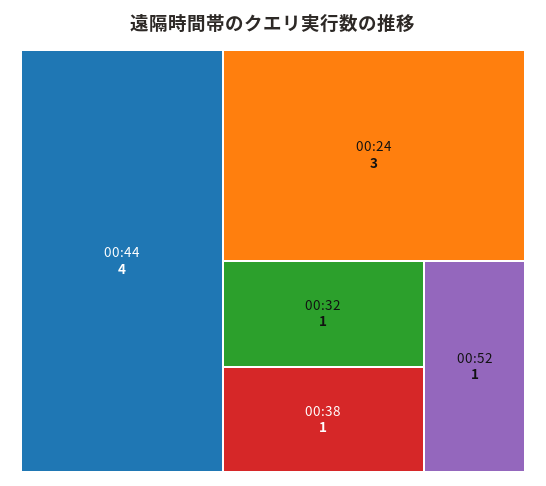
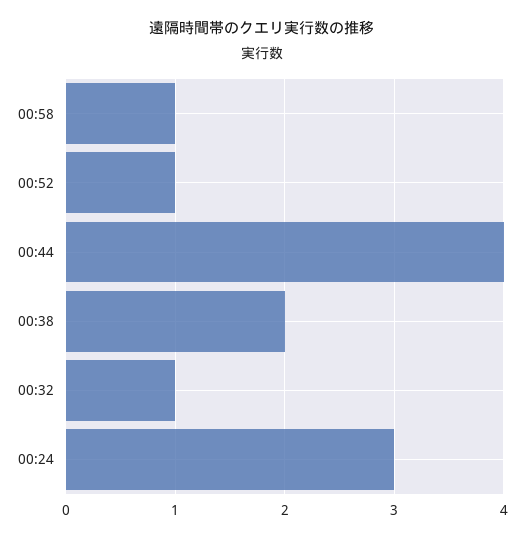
00:38: 1 -> 2
00:58: none -> 1

